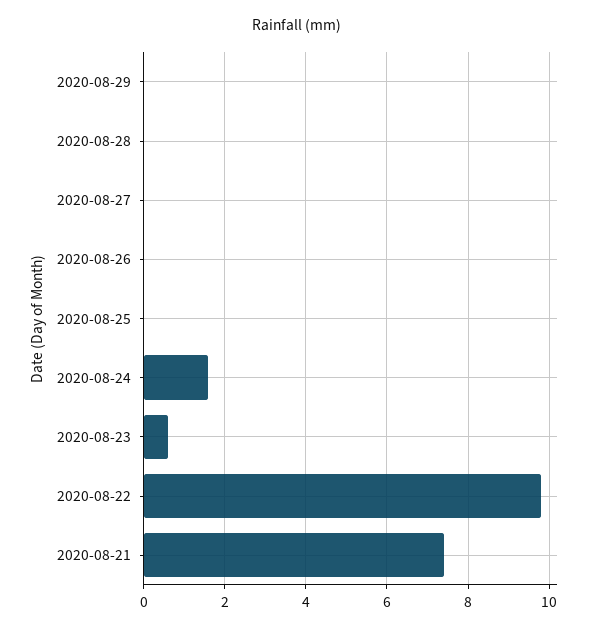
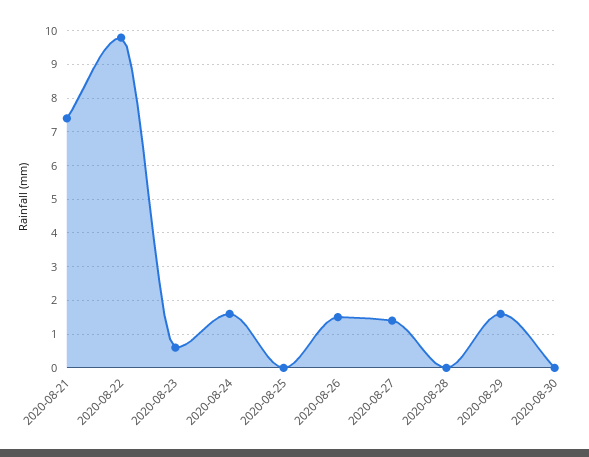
2020-08-29: 0 -> 1.5
2020-08-27: 0 -> 1.5
2020-08-26: 0 -> 1.5
2020-08-30: none -> 0

